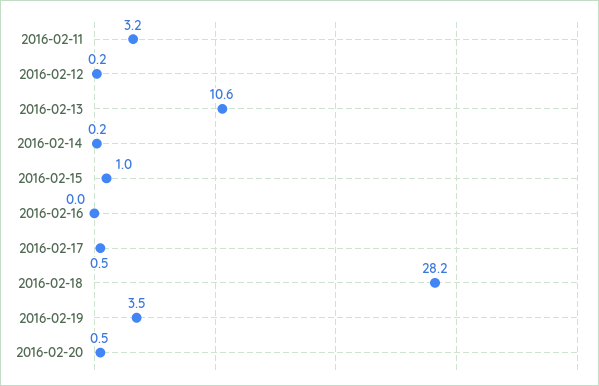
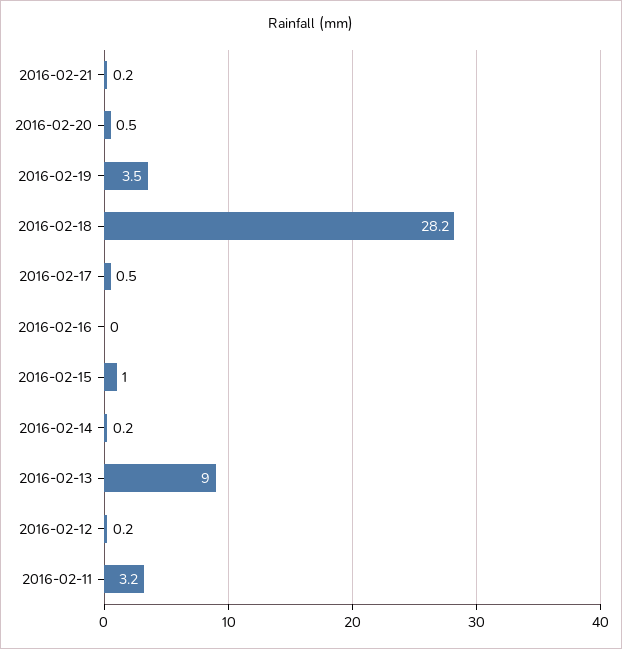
2016-02-13: 10.6 -> 9
2016-02-21: none -> 0.2

